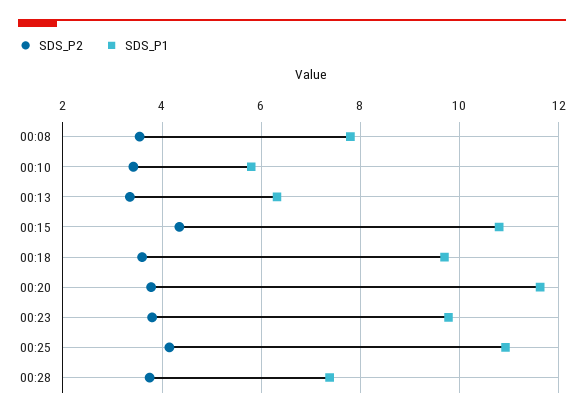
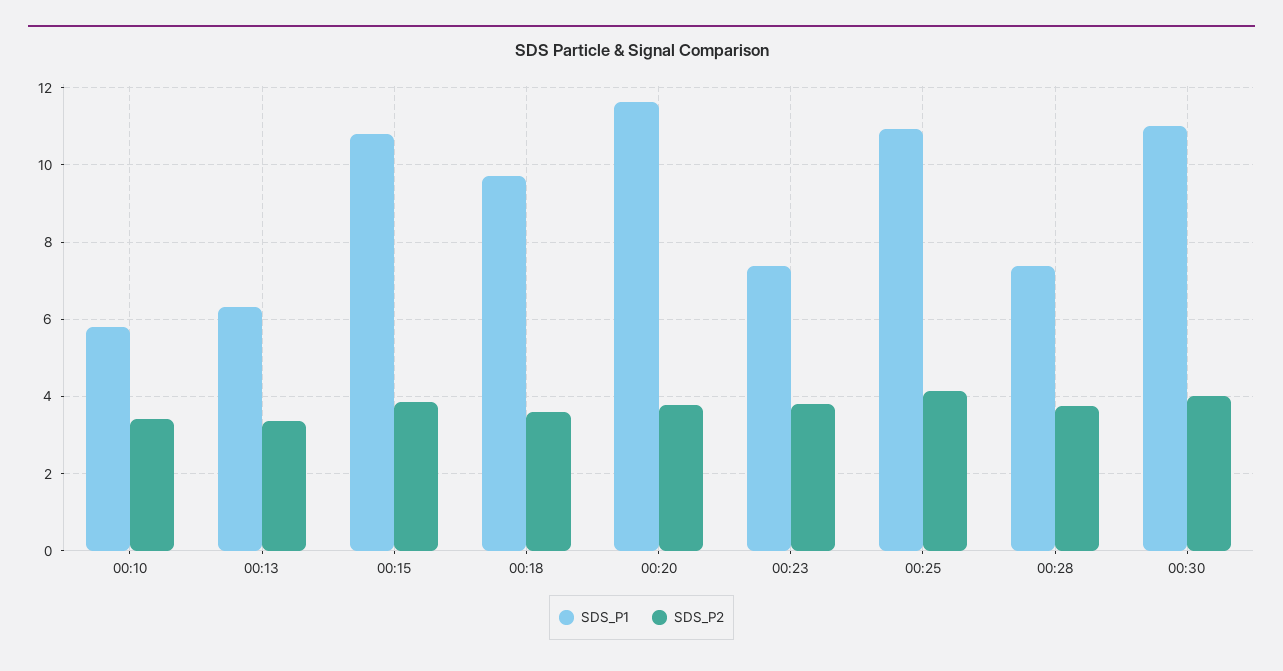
SDS_P2, 00:08: 3.6 -> none
SDS_P1, 00:08: 7.8 -> none
SDS_P2, 00:15: 4.4 -> 3.8
SDS_P1, 00:23: 9.8 -> 7.4
SDS_P1, 00:30: none -> 11
SDS_P2, 00:30: none -> 4

